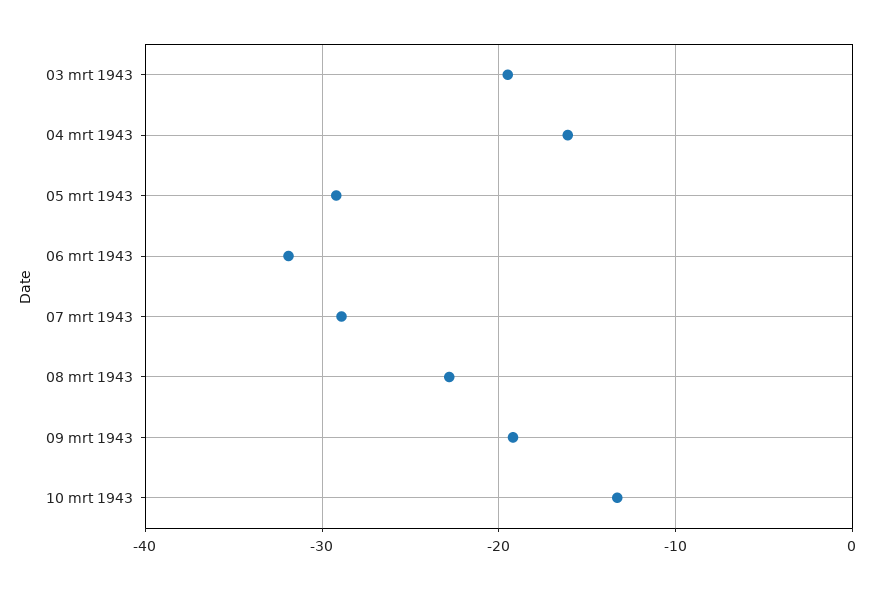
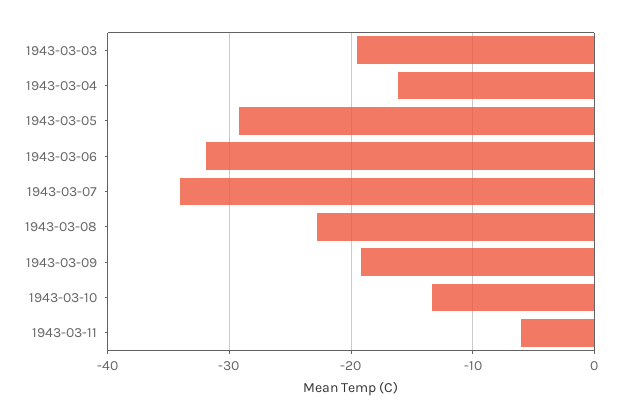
07 mrt 1943: -29 -> -34
1943-03-11: none -> -6

